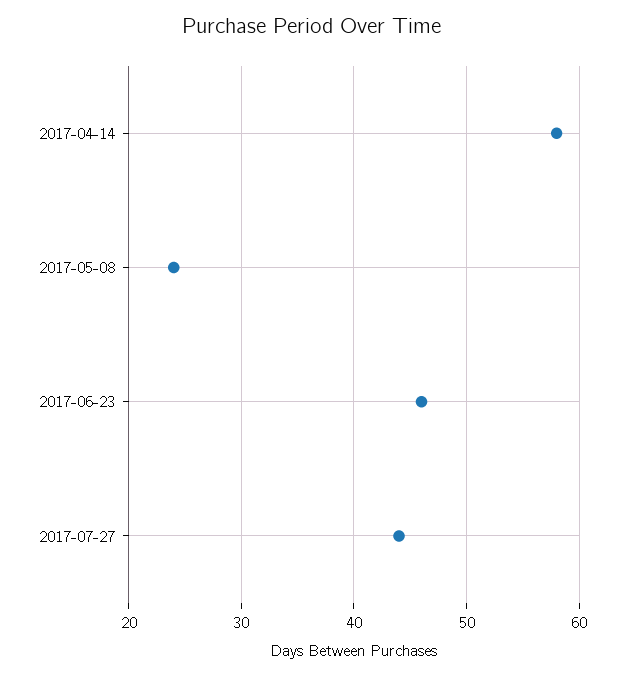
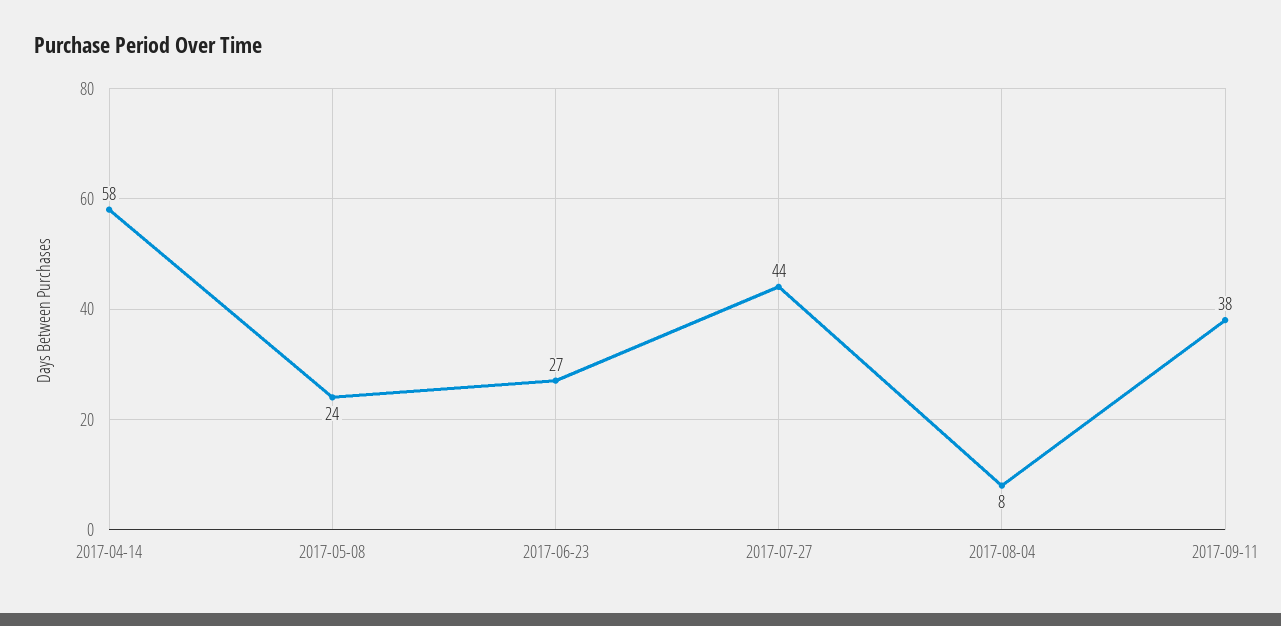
2017-06-23: 46 -> 27
2017-08-04: none -> 8
2017-09-11: none -> 38

